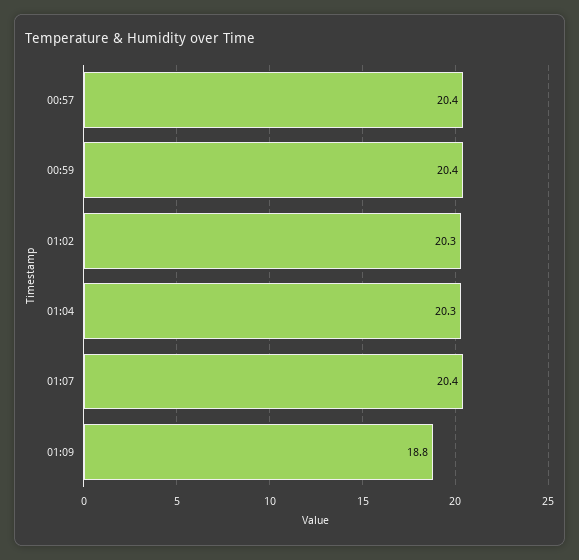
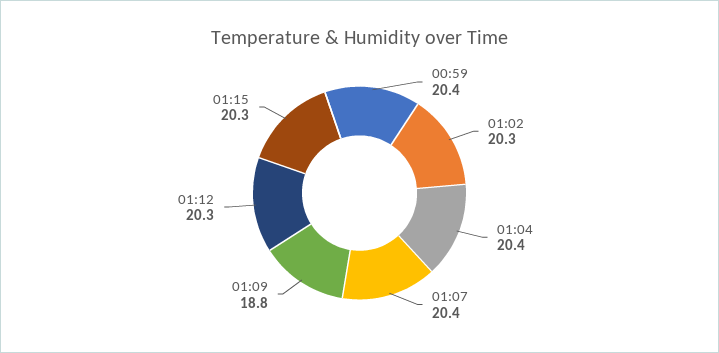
00:57: 20.4 -> none
01:04: 20.3 -> 20.4
01:12: none -> 20.3
01:15: none -> 20.3

